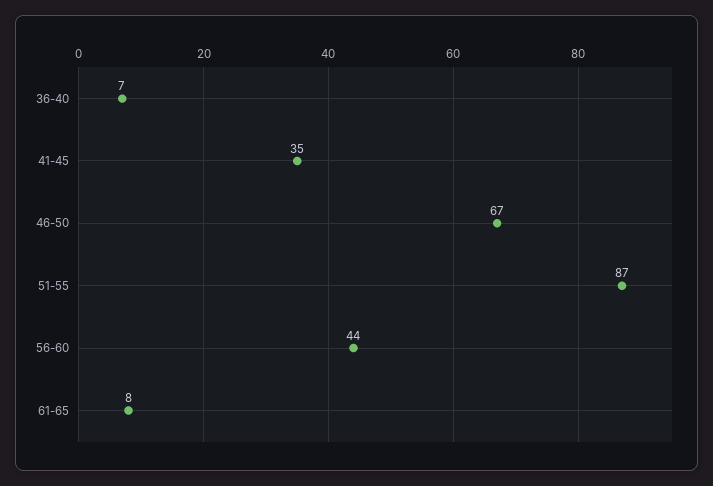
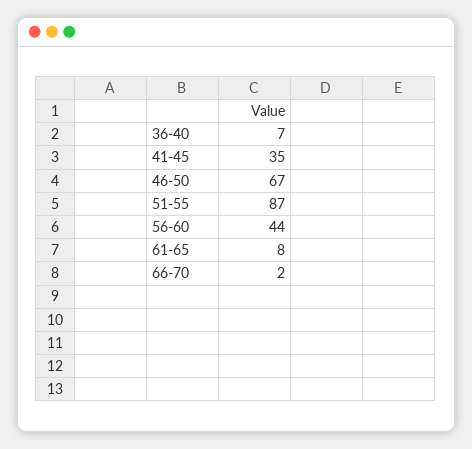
66-70: none -> 2

